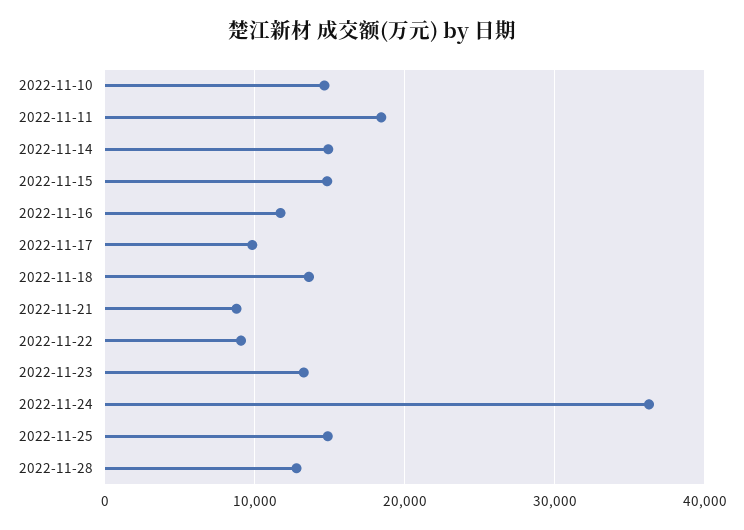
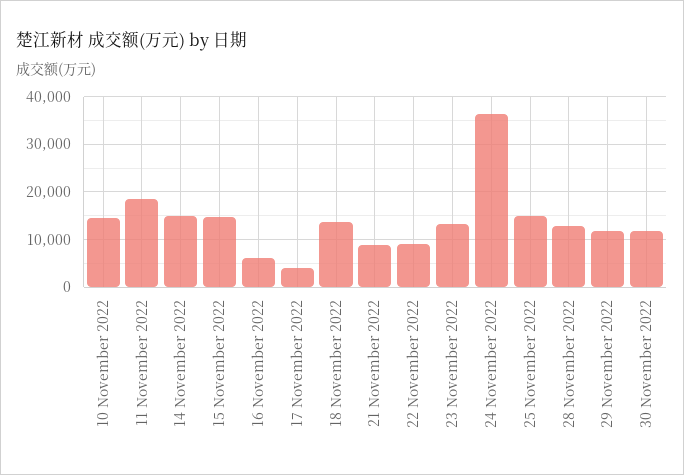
2022-11-16: 12000 -> 6000
2022-11-17: 10000 -> 4000
29 November 2022: none -> 12000
30 November 2022: none -> 12000

